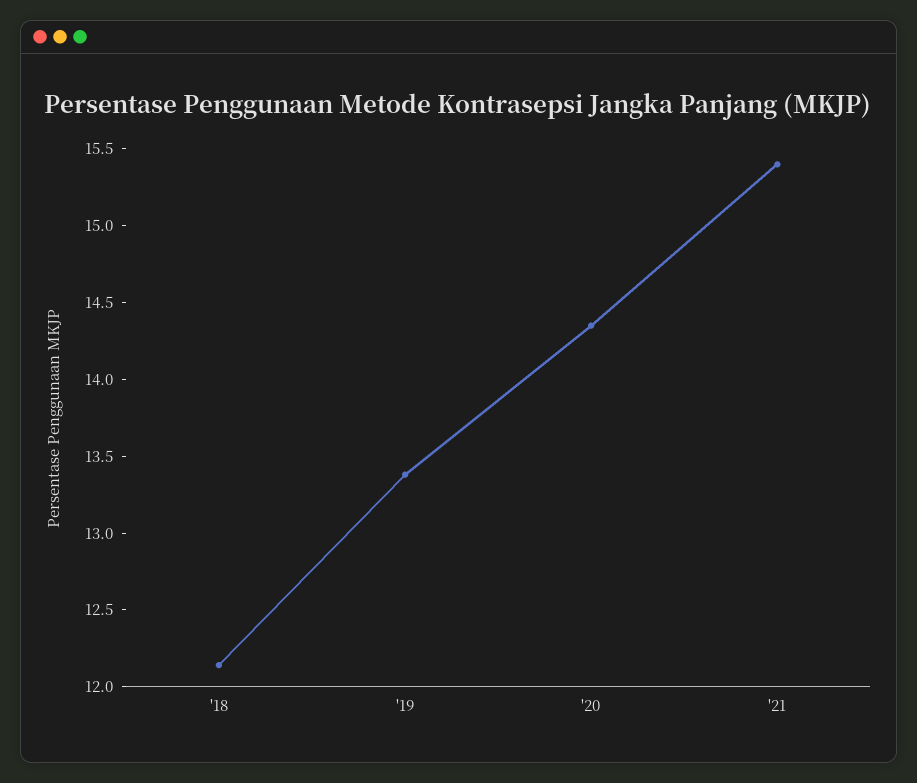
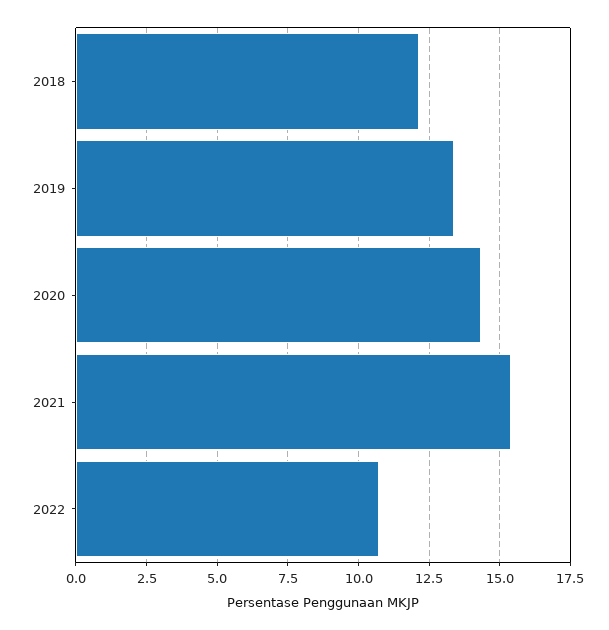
2022: none -> 10.75

